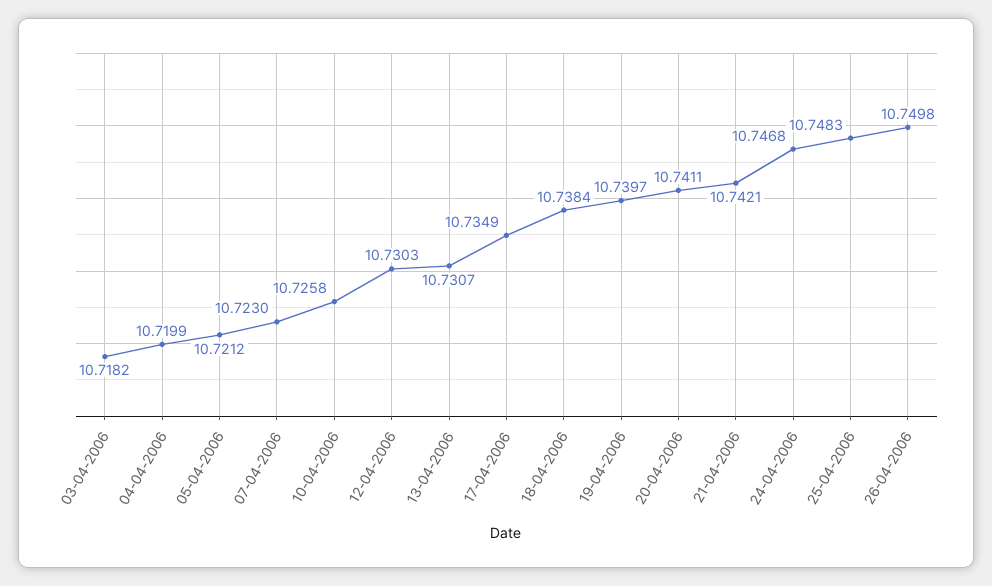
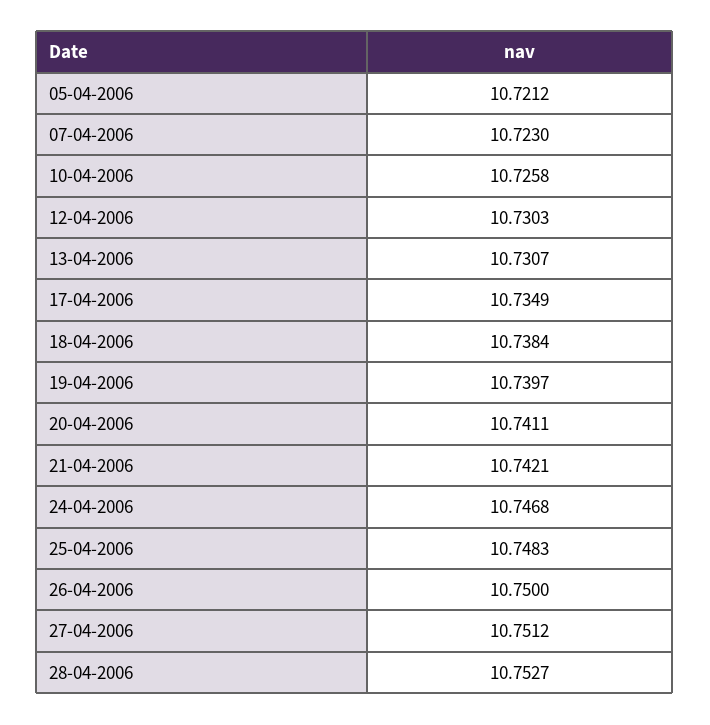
03-04-2006: 10.7182 -> none
04-04-2006: 10.7199 -> none
26-04-2006: 10.7498 -> 10.75
27-04-2006: none -> 10.7512
28-04-2006: none -> 10.7527

